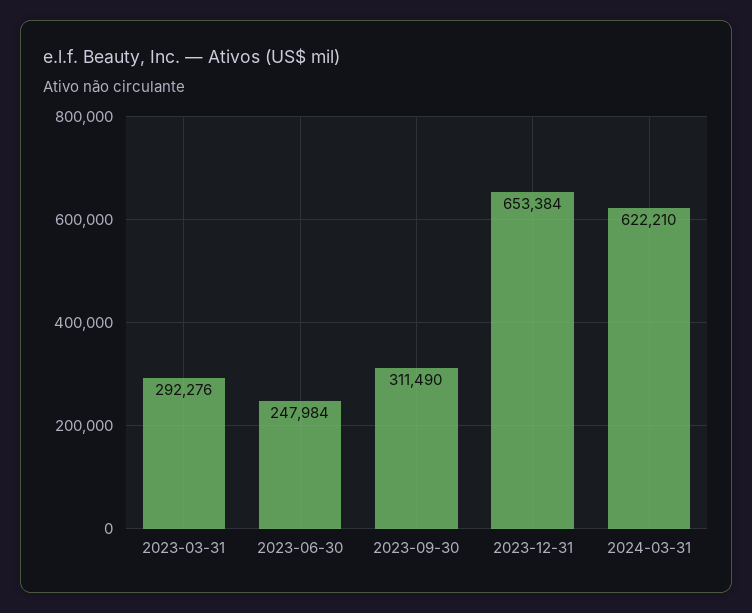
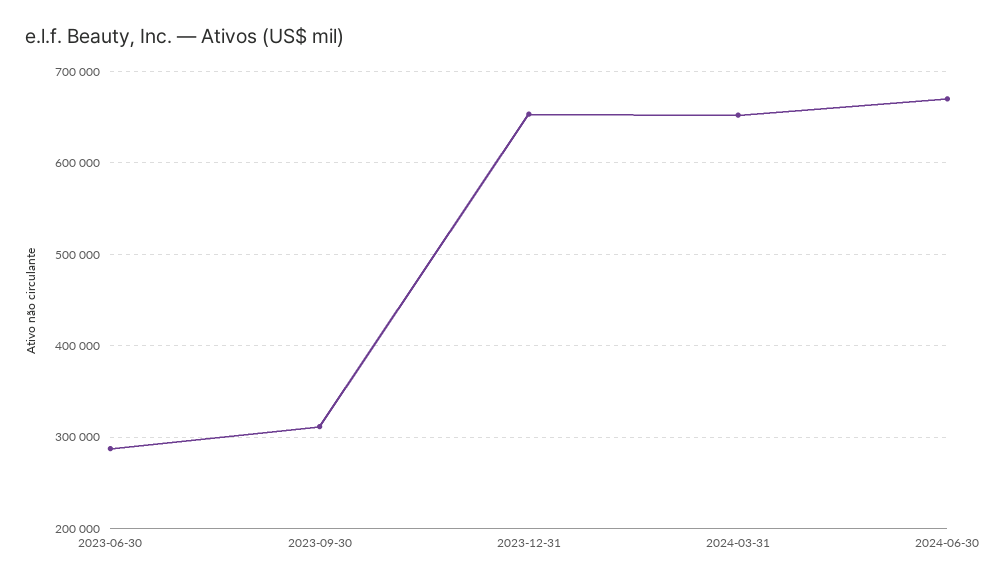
2023-03-31: 292276 -> none
2023-06-30: 247984 -> 290000
2024-03-31: 622210 -> 650000
2024-06-30: none -> 670000

